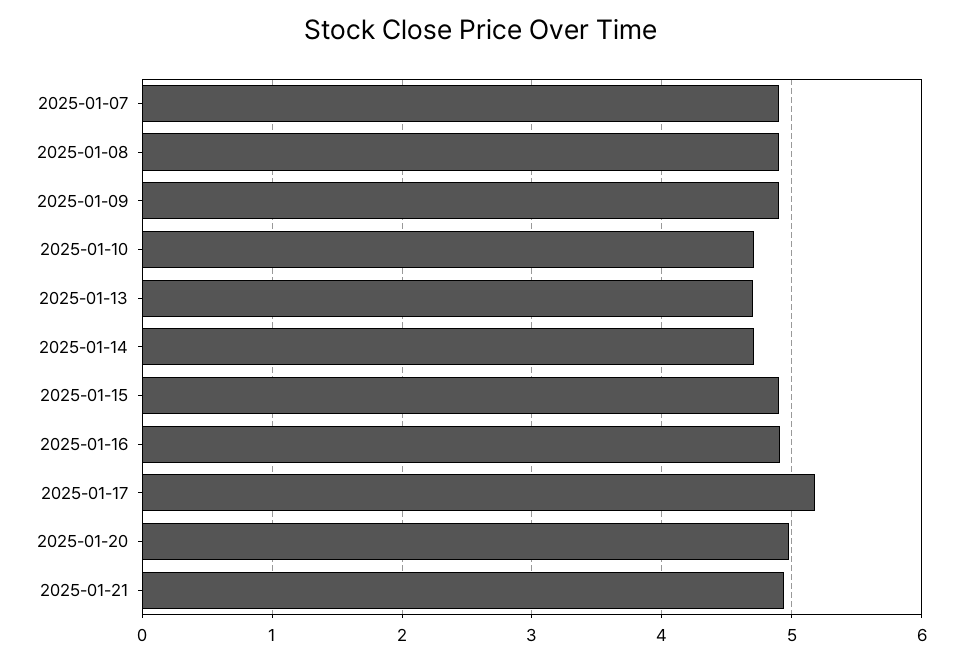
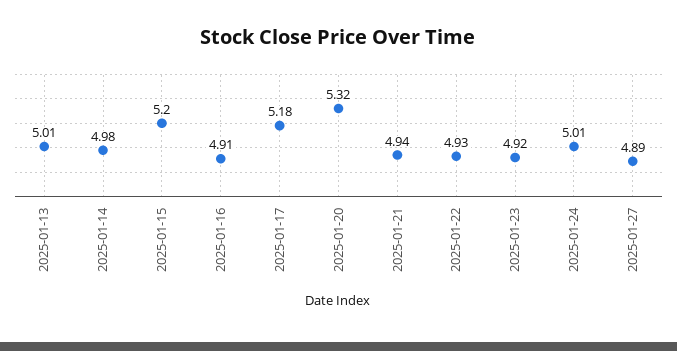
2025-01-07: 4.9 -> none
2025-01-08: 4.9 -> none
2025-01-09: 4.9 -> none
2025-01-10: 4.7 -> none
2025-01-13: 4.7 -> 5.01
2025-01-14: 4.7 -> 4.98
2025-01-15: 4.9 -> 5.2
2025-01-20: 5 -> 5.32
2025-01-22: none -> 4.93
2025-01-23: none -> 4.92
2025-01-24: none -> 5.01
2025-01-27: none -> 4.89

